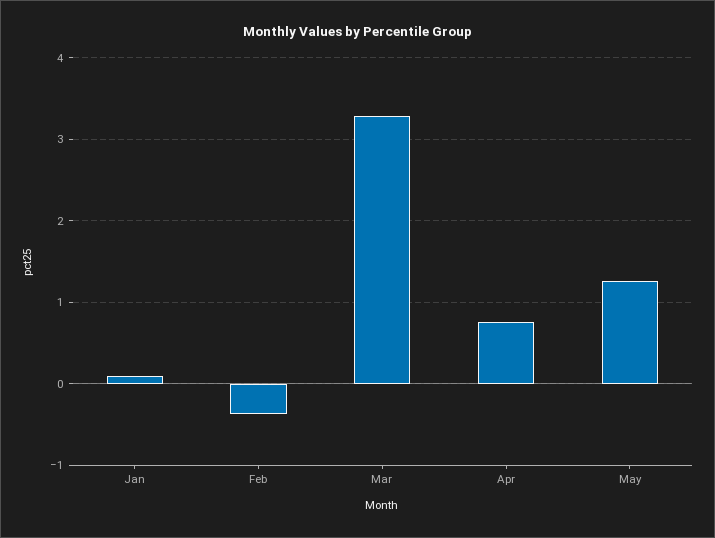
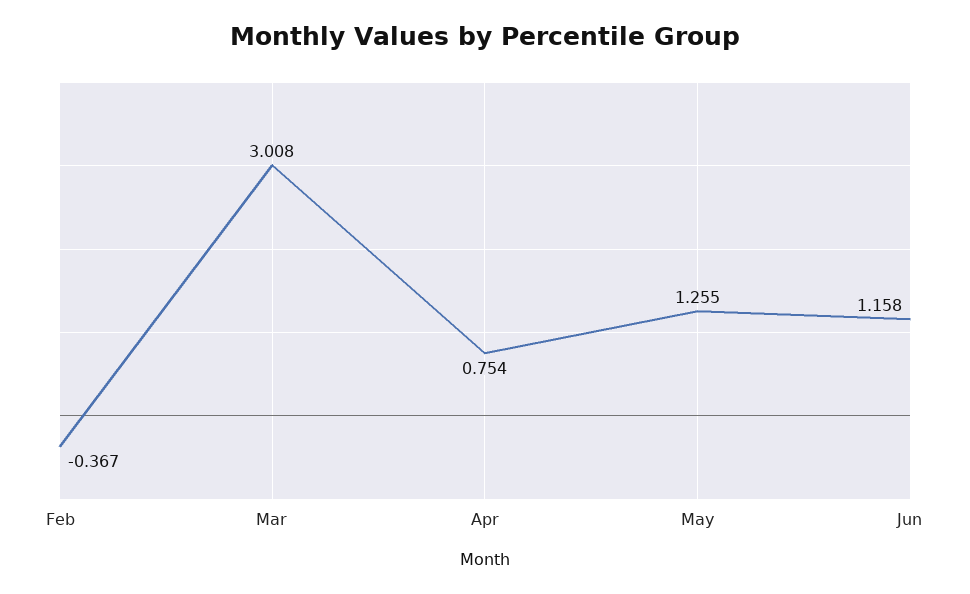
Jan: 0.1 -> none
Mar: 3.3 -> 3.008
Jun: none -> 1.158

